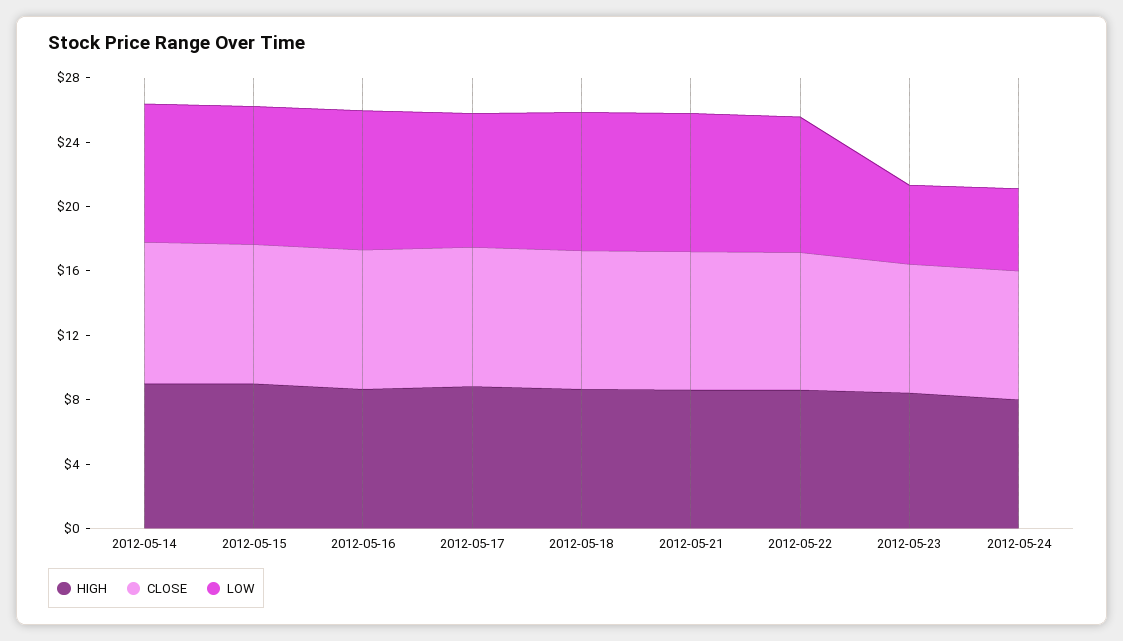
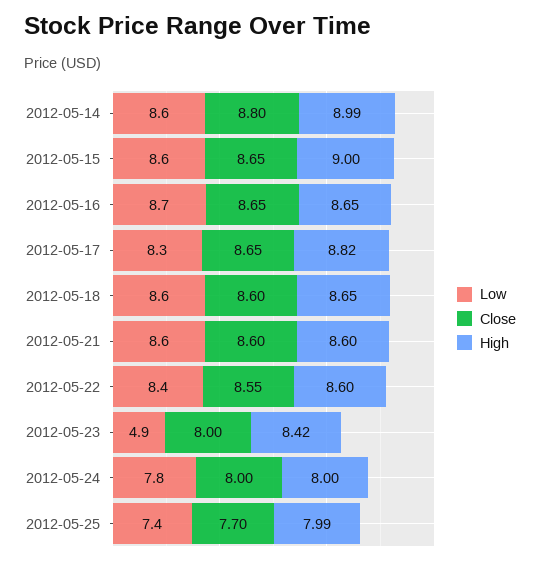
LOW, 2012-05-24: 5 -> 7.8
LOW, 2012-05-25: none -> 7.4
CLOSE, 2012-05-25: none -> 7.7
HIGH, 2012-05-25: none -> 7.99

